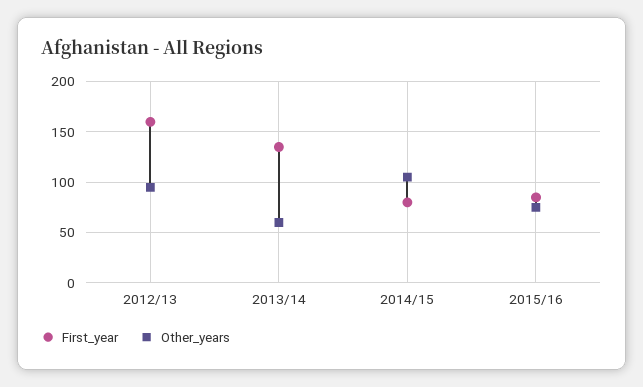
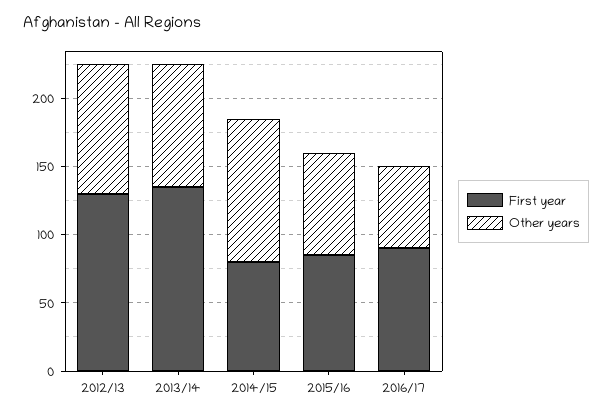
First_year, 2012/13: 160 -> 130
Other_years, 2013/14: 60 -> 90
First_year, 2016/17: none -> 90
Other_years, 2016/17: none -> 60

